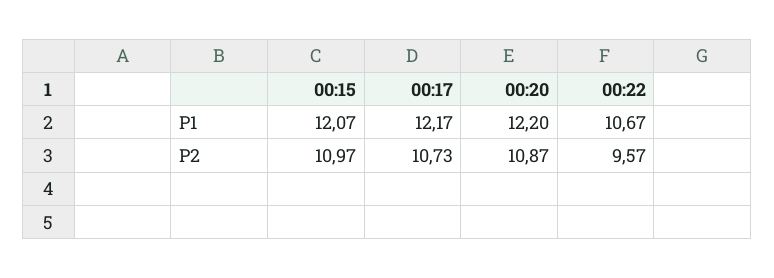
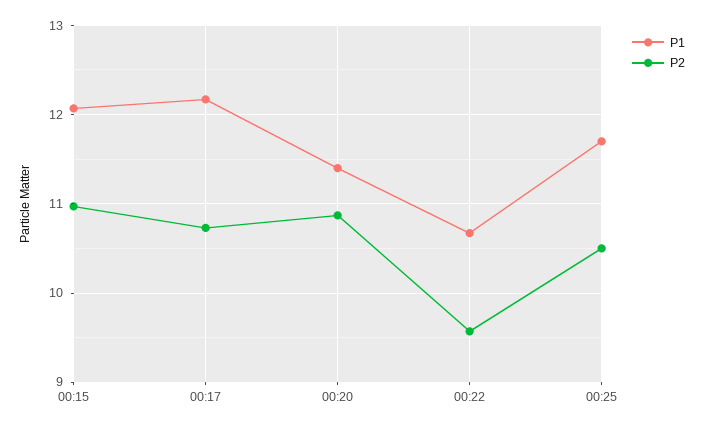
P1, 00:20: 12.2 -> 11.4
P1, 00:25: none -> 11.7
P2, 00:25: none -> 10.5

